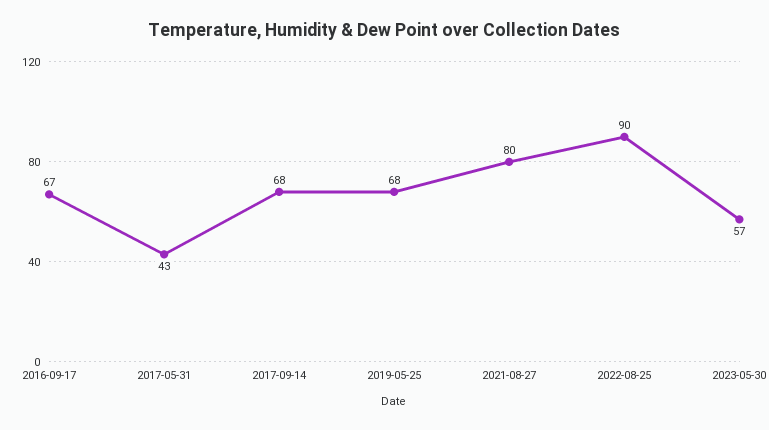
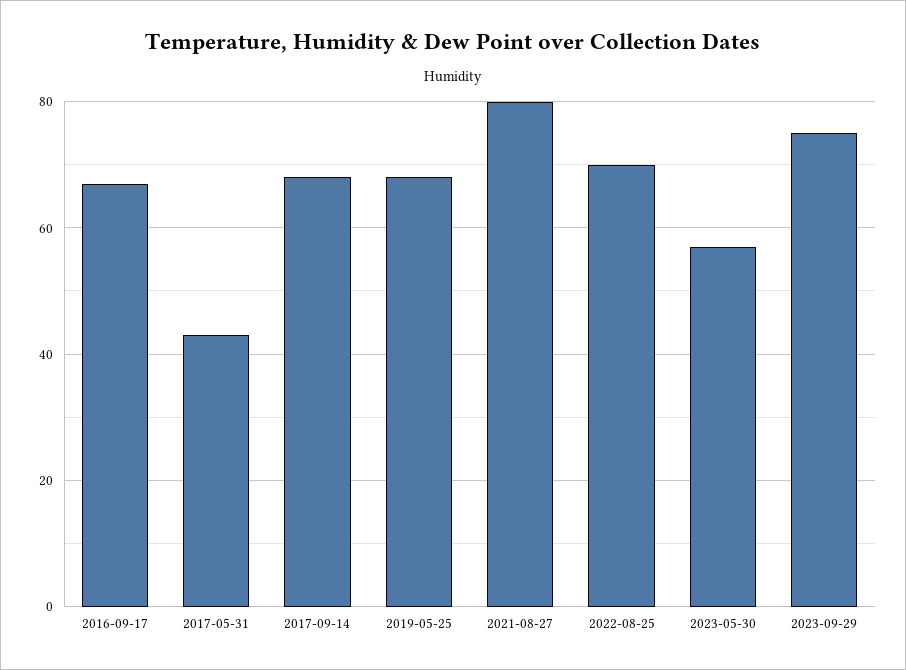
2022-08-25: 90 -> 70
2023-09-29: none -> 75

